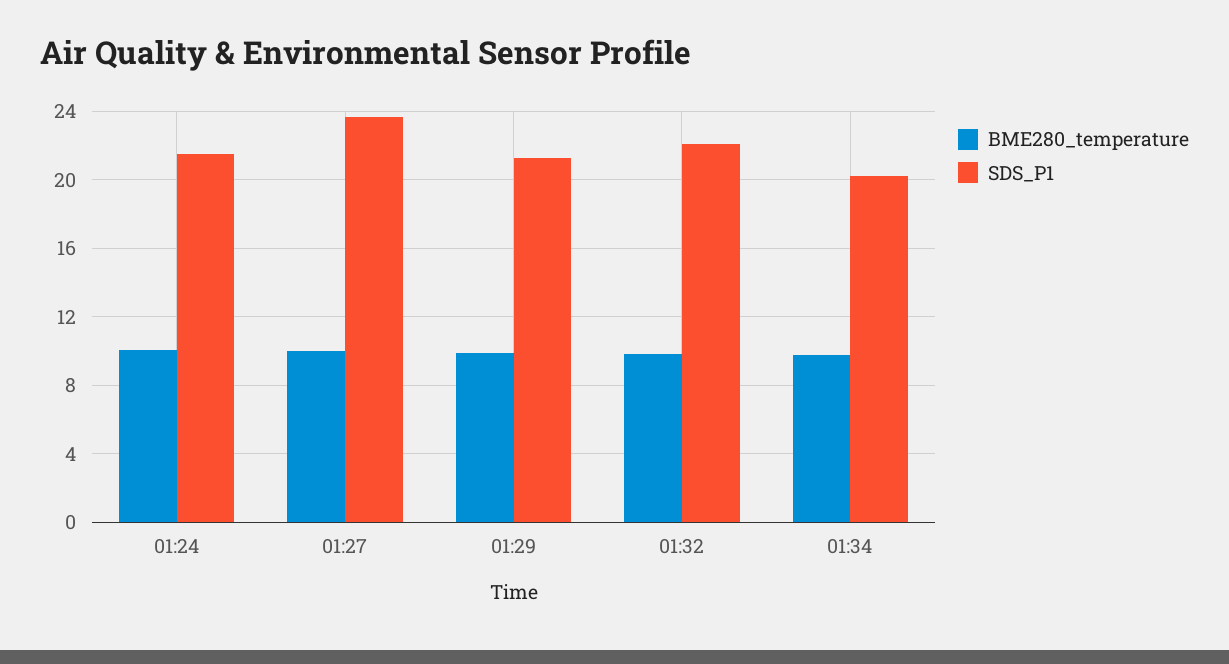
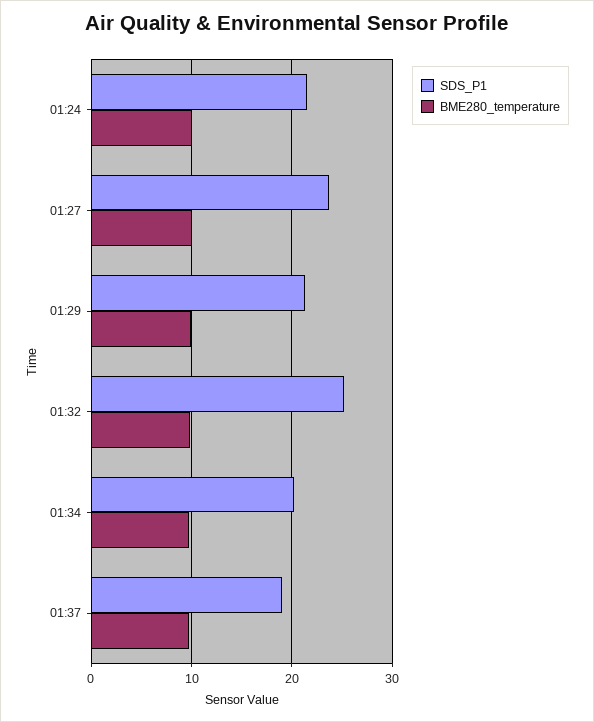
SDS_P1, 01:32: 22 -> 25
SDS_P1, 01:37: none -> 19
BME280_temperature, 01:37: none -> 10

